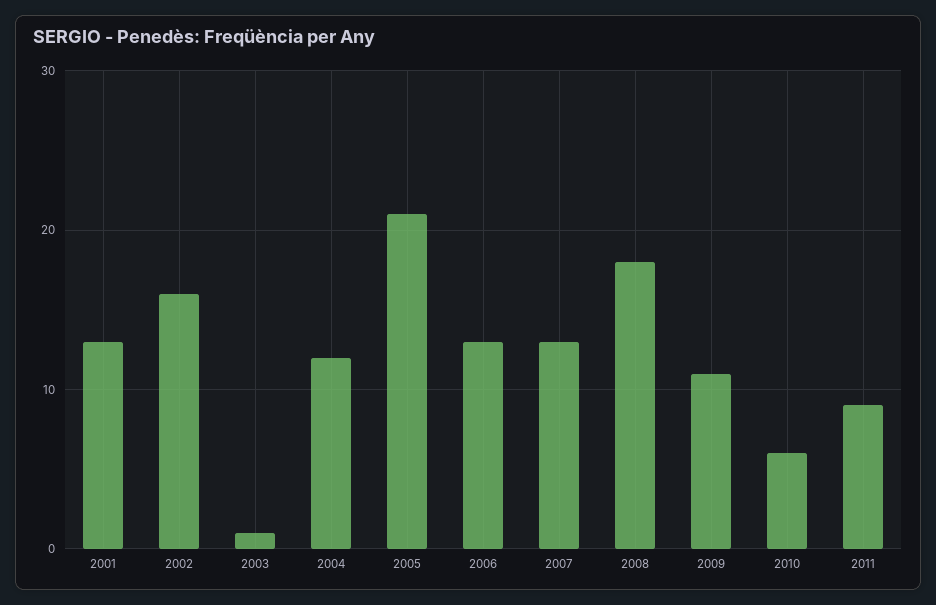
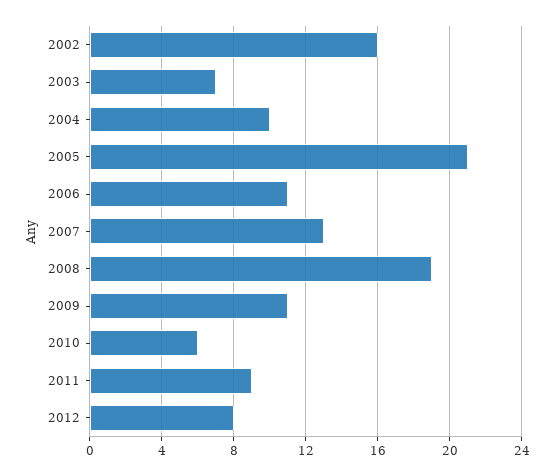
2001: 13 -> none
2003: 1 -> 7
2004: 12 -> 10
2006: 13 -> 11
2008: 18 -> 19
2012: none -> 8

